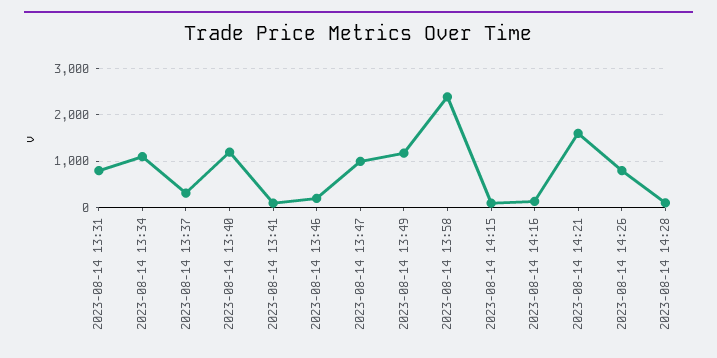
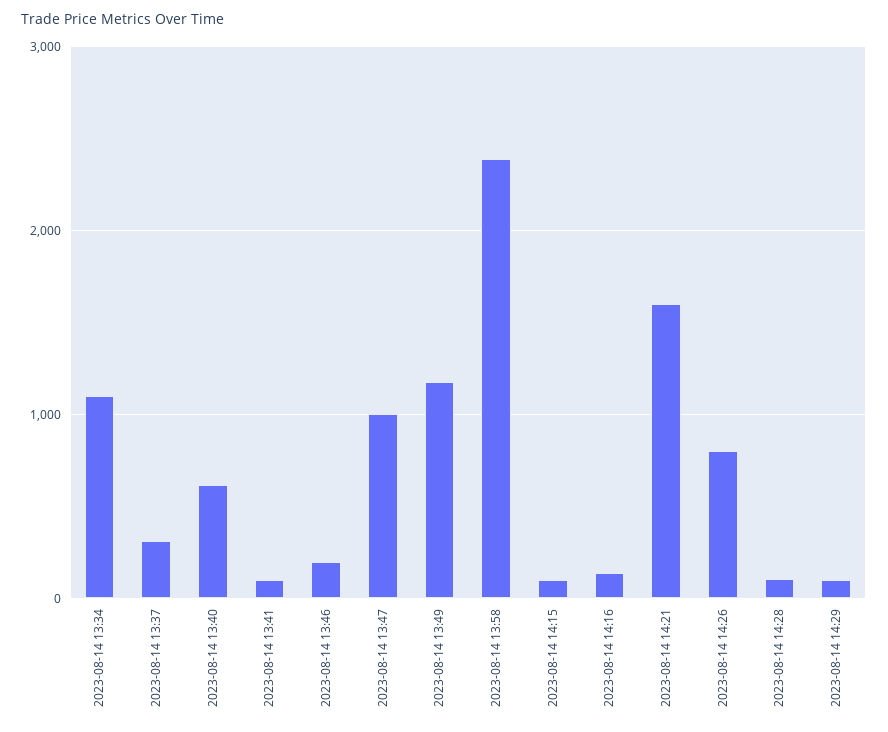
2023-08-14 13:31: 800 -> none
2023-08-14 13:40: 1200 -> 600
2023-08-14 14:29: none -> 100

